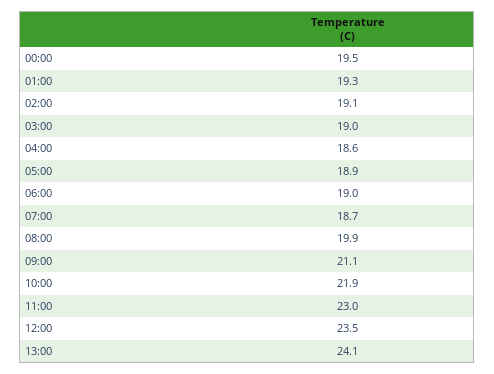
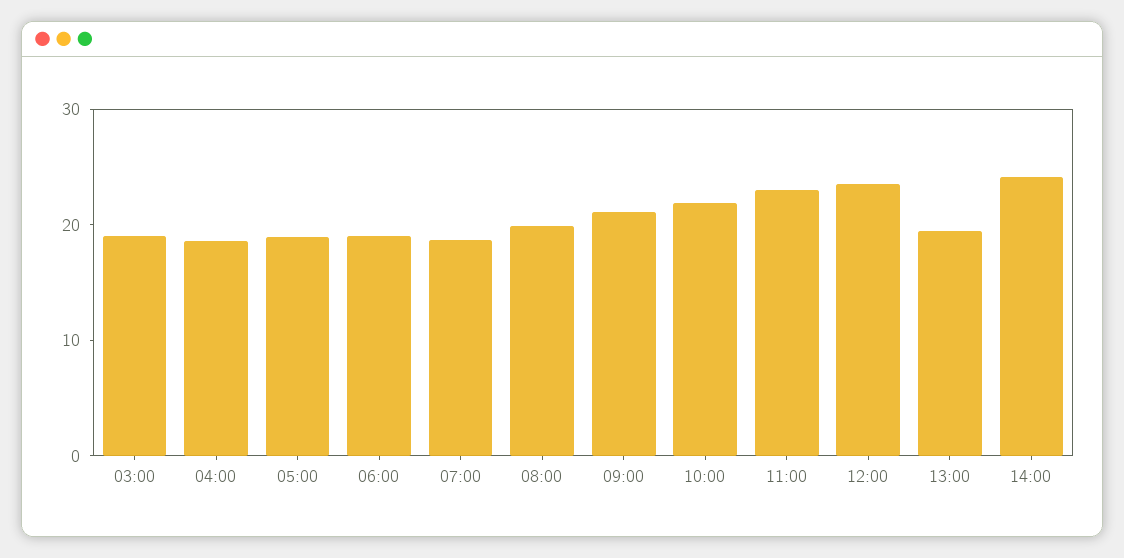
00:00: 19.5 -> none
01:00: 19.3 -> none
02:00: 19.1 -> none
13:00: 24.1 -> 20
14:00: none -> 24

